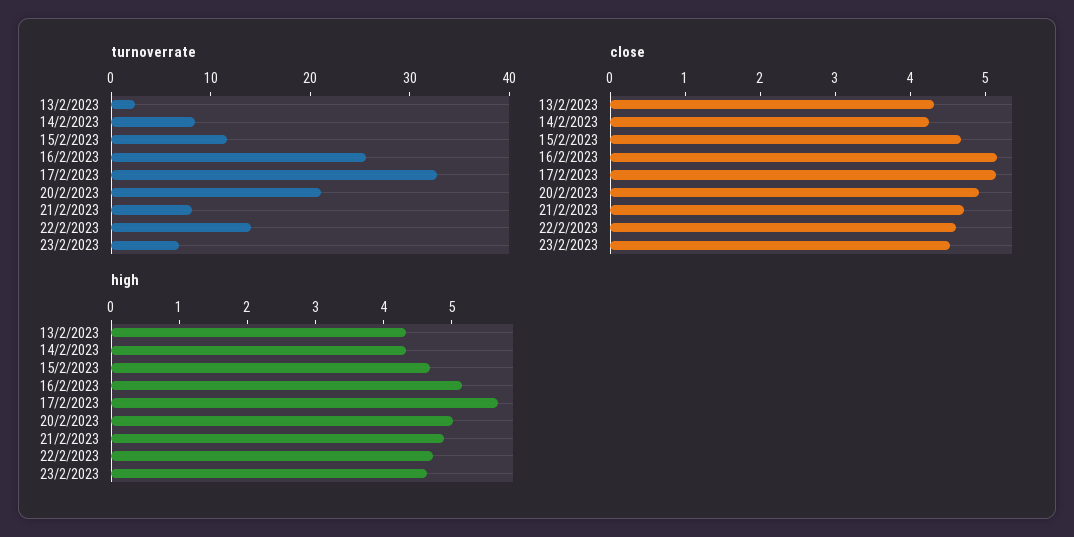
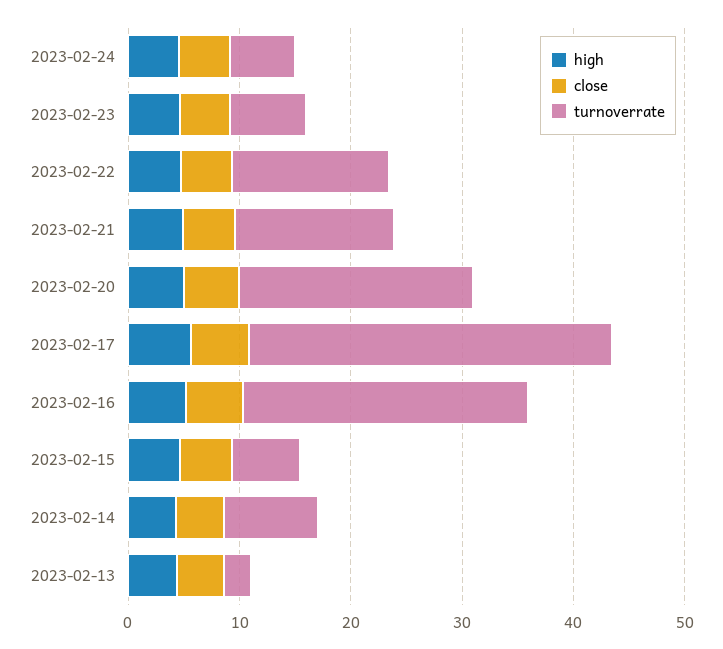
turnoverrate, 15/2/2023: 12 -> 6
turnoverrate, 21/2/2023: 8 -> 14
high, 2023-02-24: none -> 4
close, 2023-02-24: none -> 4
turnoverrate, 2023-02-24: none -> 6

